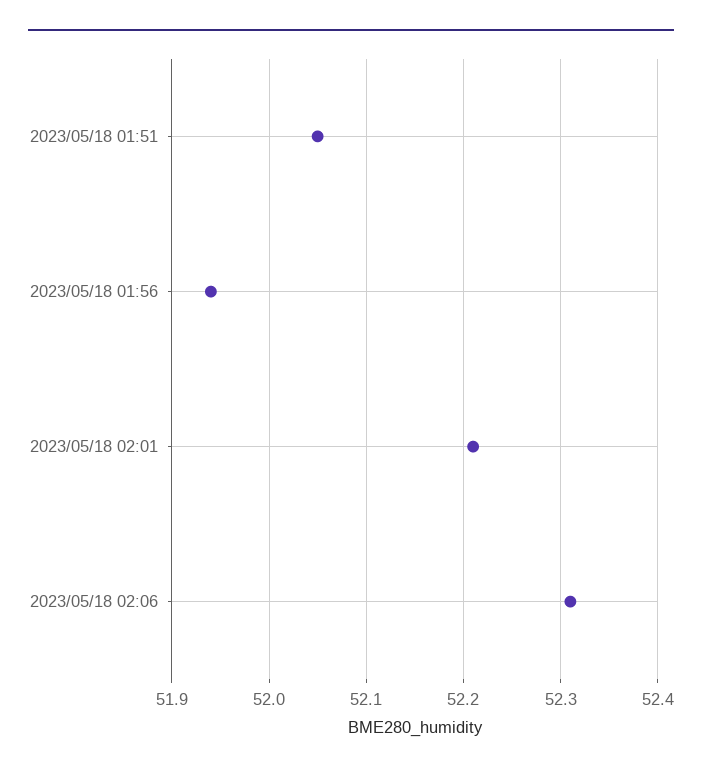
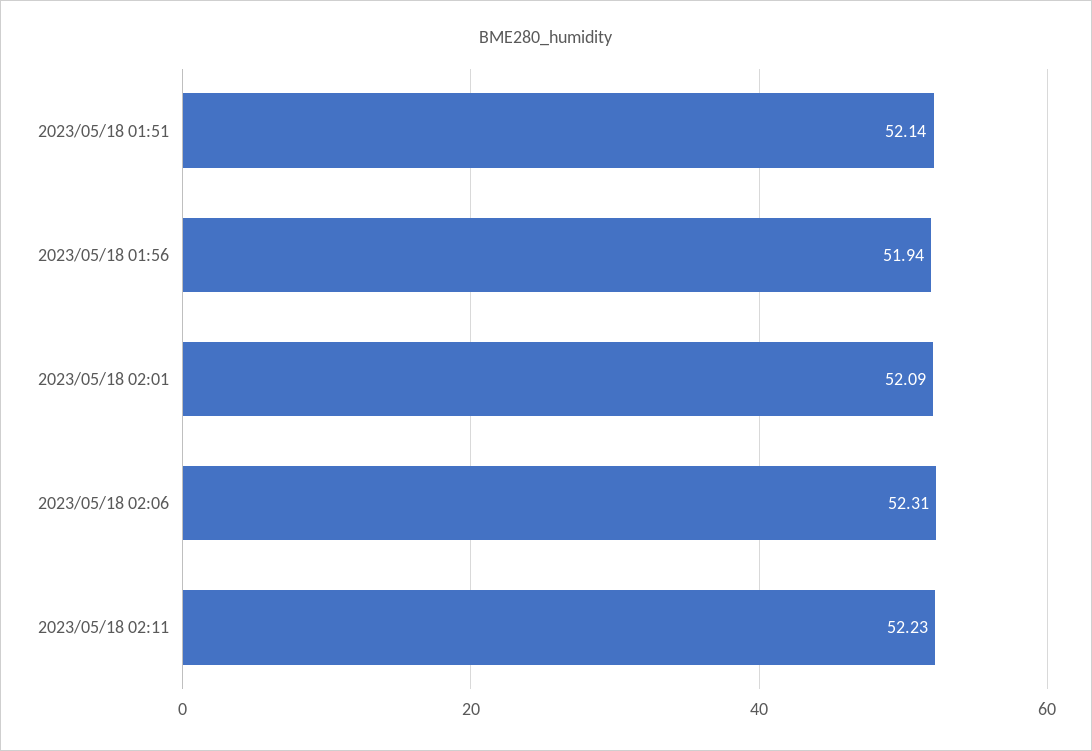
2023/05/18 01:51: 52.05 -> 52.14
2023/05/18 02:01: 52.21 -> 52.09
2023/05/18 02:11: none -> 52.23

